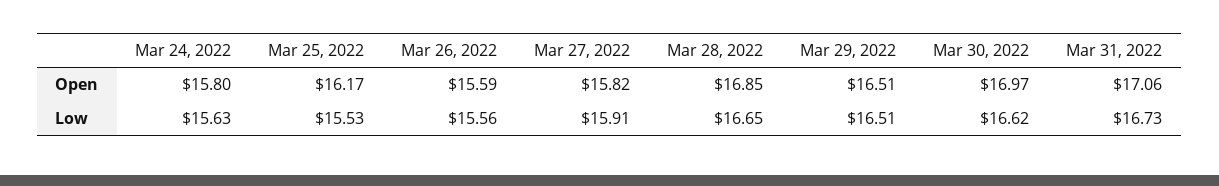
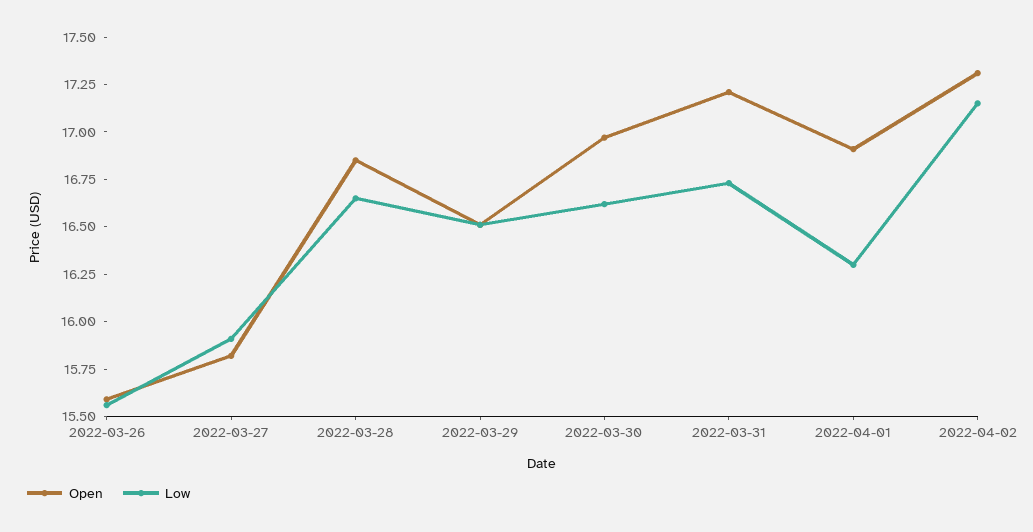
Open, Mar 24, 2022: 15.8 -> none
Open, Mar 25, 2022: 16.17 -> none
Open, Mar 31, 2022: 17.06 -> 17.2
Low, Mar 24, 2022: 15.63 -> none
Low, Mar 25, 2022: 15.53 -> none
Open, 2022-04-01: none -> 16.9
Low, 2022-04-01: none -> 16.3
Open, 2022-04-02: none -> 17.3
Low, 2022-04-02: none -> 17.15

